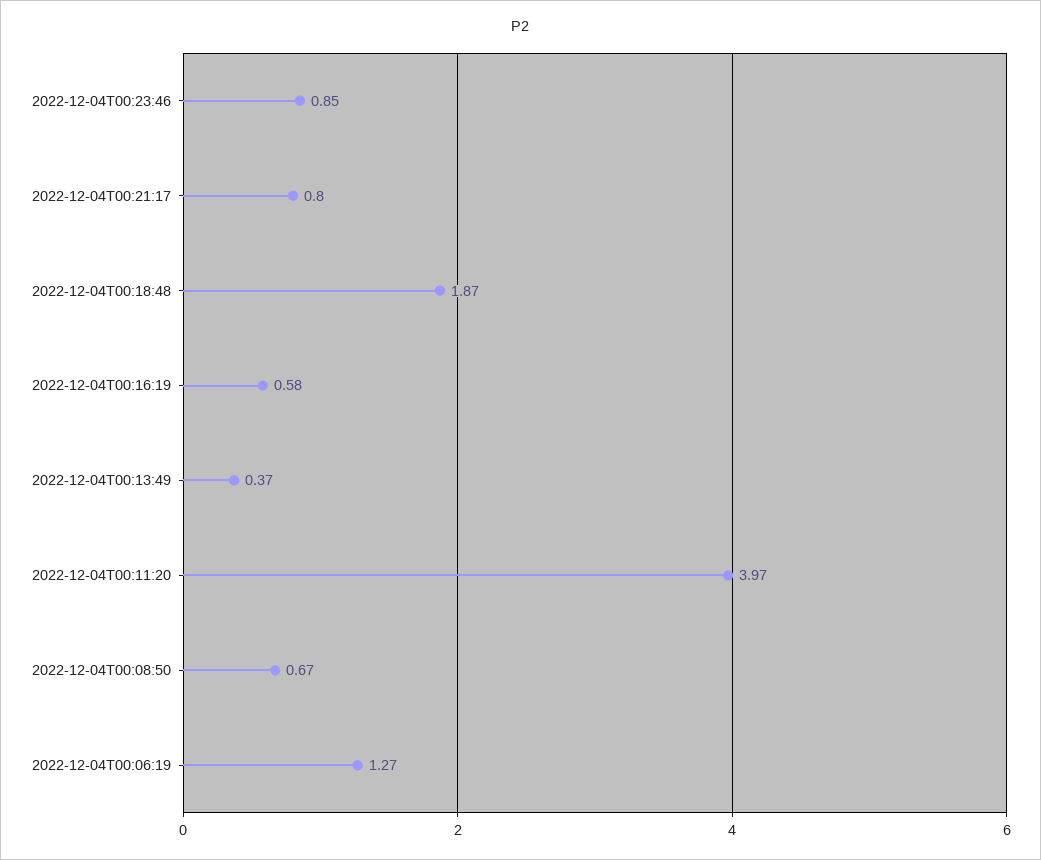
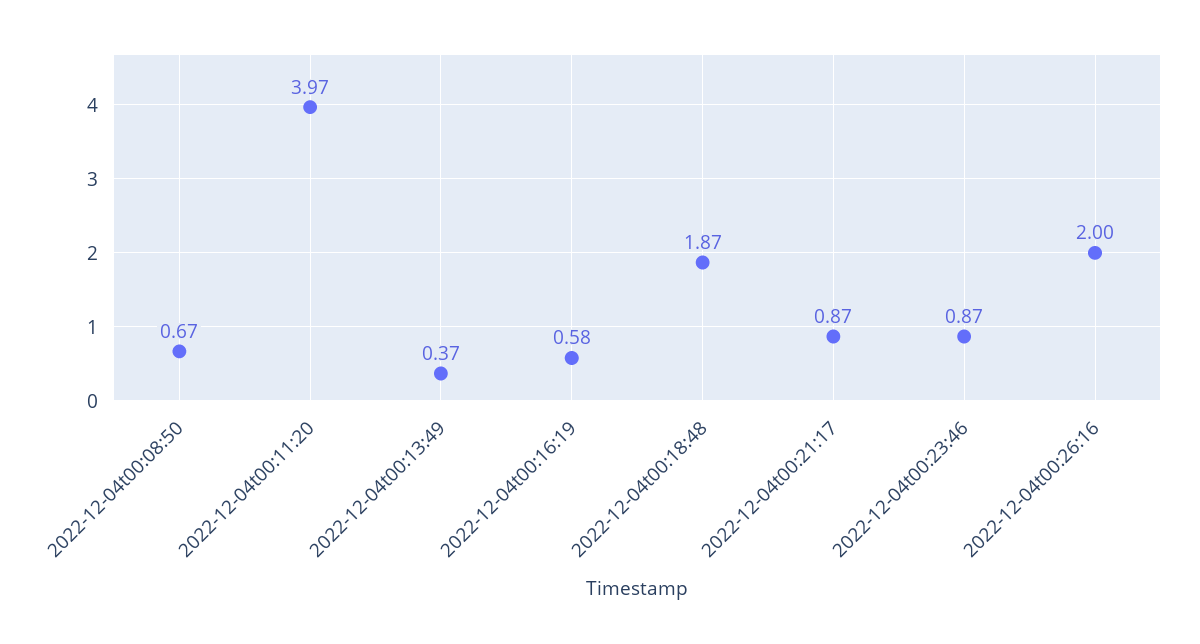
2022-12-04T00:23:46: 0.85 -> 0.87
2022-12-04T00:21:17: 0.8 -> 0.87
2022-12-04T00:06:19: 1.27 -> none
2022-12-04t00:26:16: none -> 2

